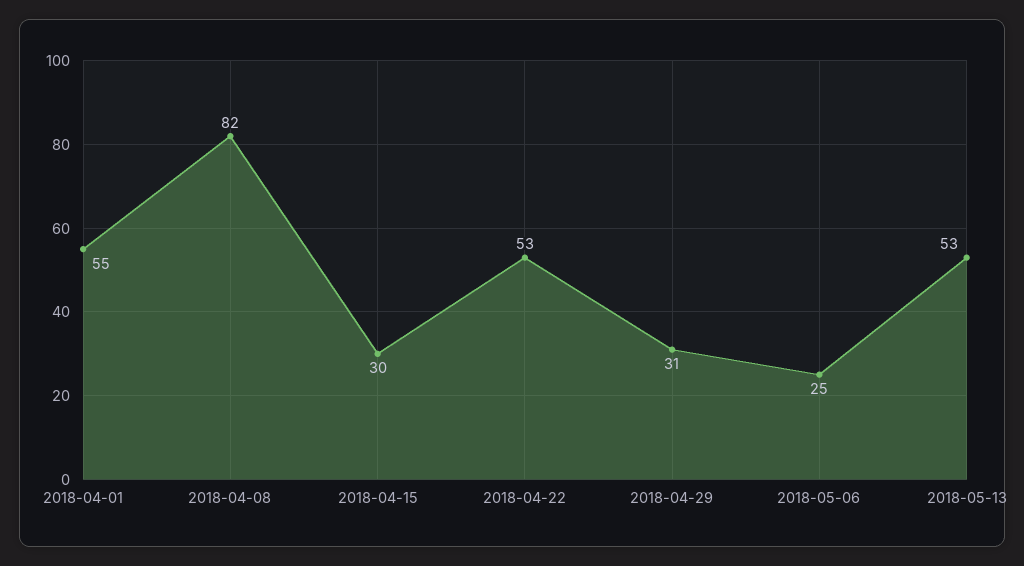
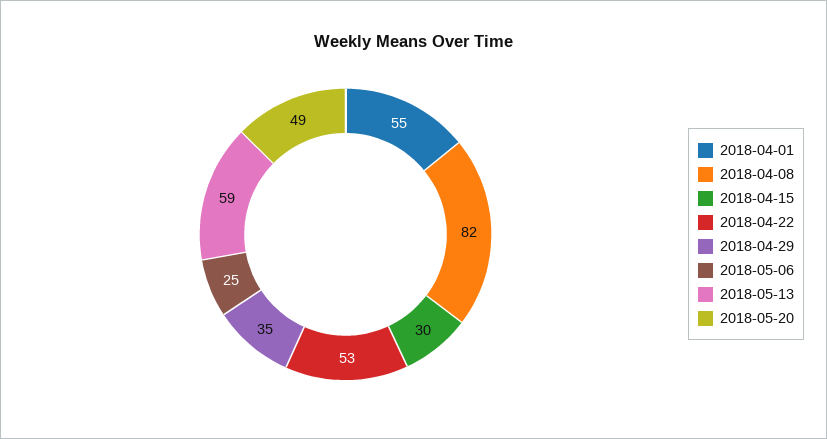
2018-04-29: 31 -> 35
2018-05-13: 53 -> 59
2018-05-20: none -> 49

